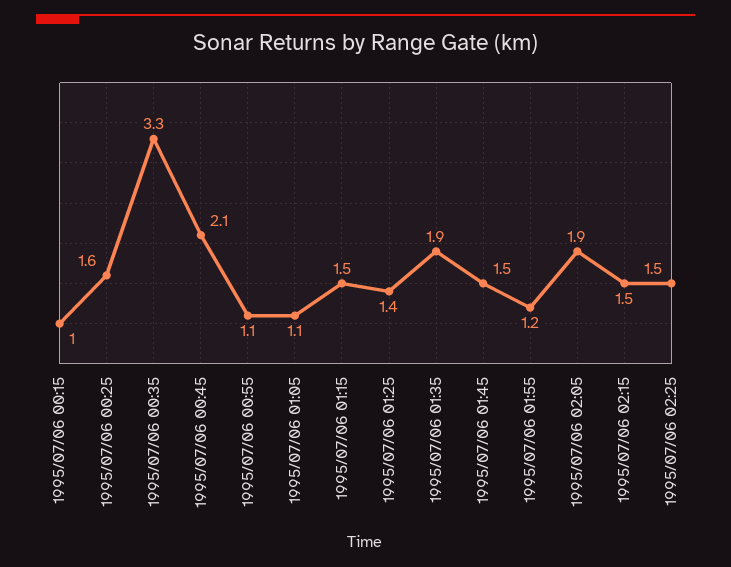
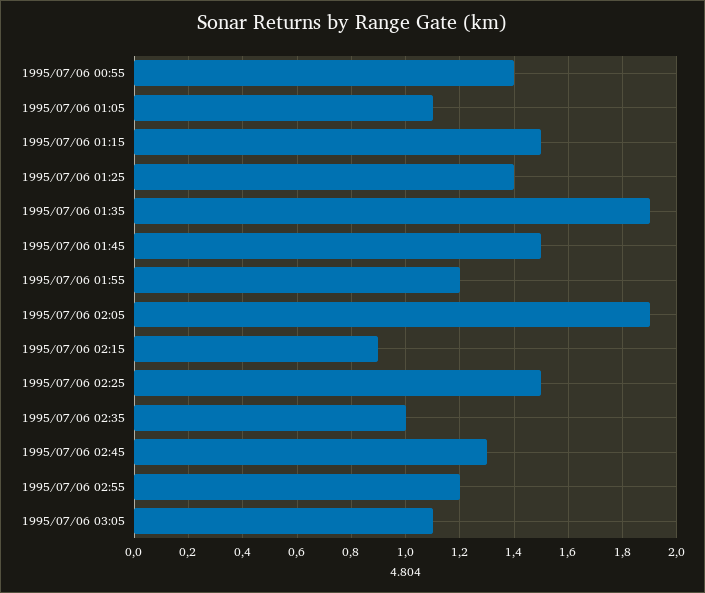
1995/07/06 00:15: 1 -> none
1995/07/06 00:25: 1.6 -> none
1995/07/06 00:35: 3.3 -> none
1995/07/06 00:45: 2.1 -> none
1995/07/06 00:55: 1.1 -> 1.4
1995/07/06 02:15: 1.5 -> 0.9
1995/07/06 02:35: none -> 1
1995/07/06 02:45: none -> 1.3
1995/07/06 02:55: none -> 1.2
1995/07/06 03:05: none -> 1.1

